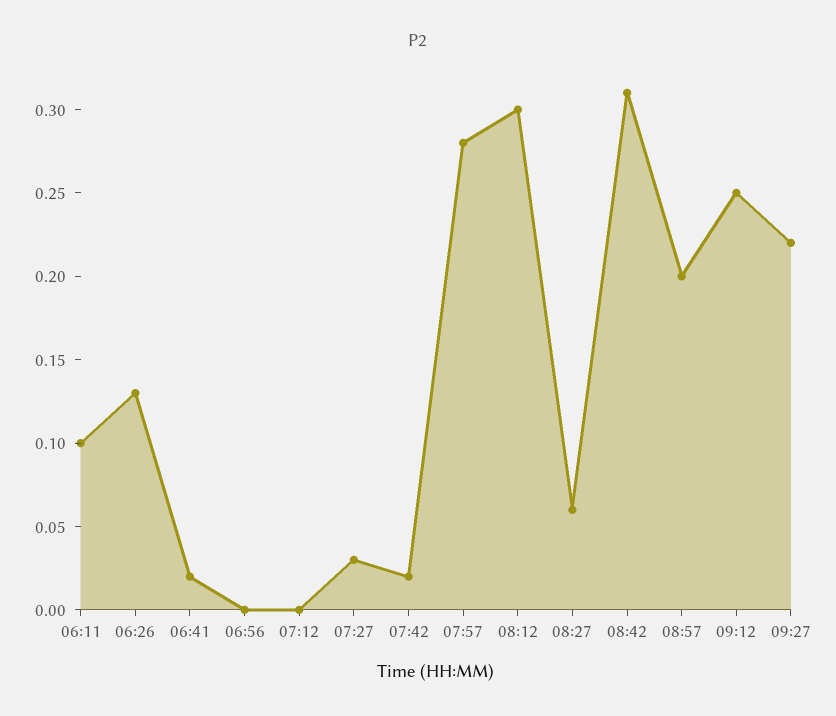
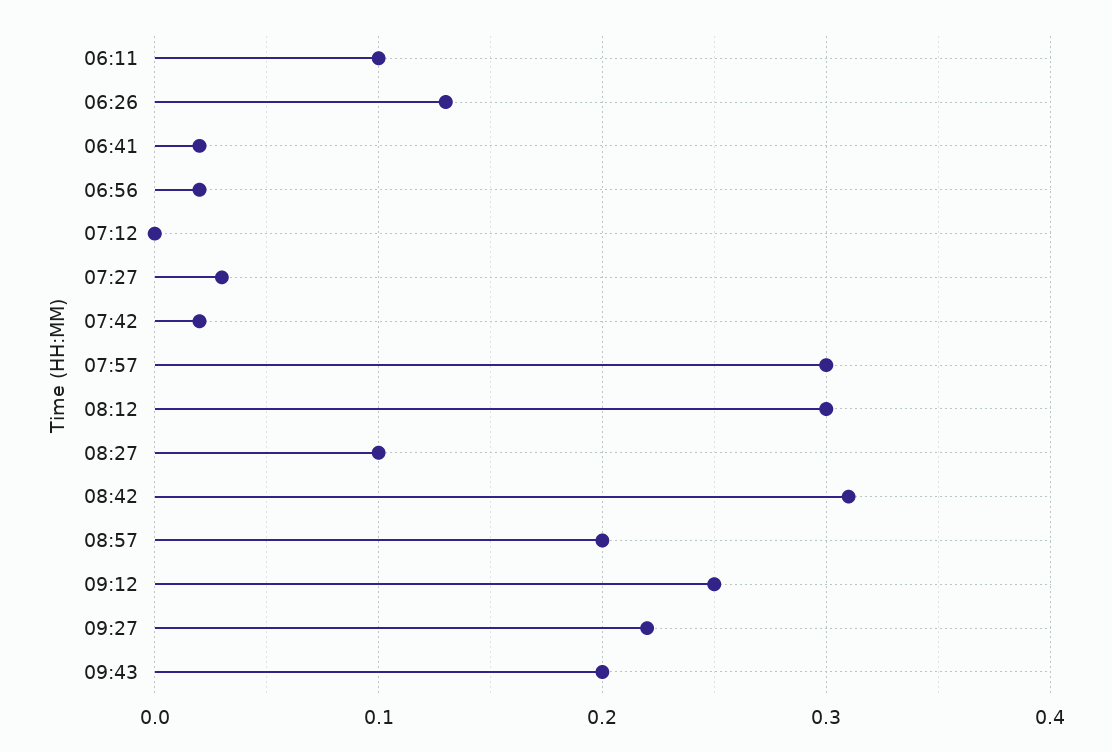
06:56: 0 -> 0.02
07:57: 0.28 -> 0.3
08:27: 0.06 -> 0.1
09:43: none -> 0.2

